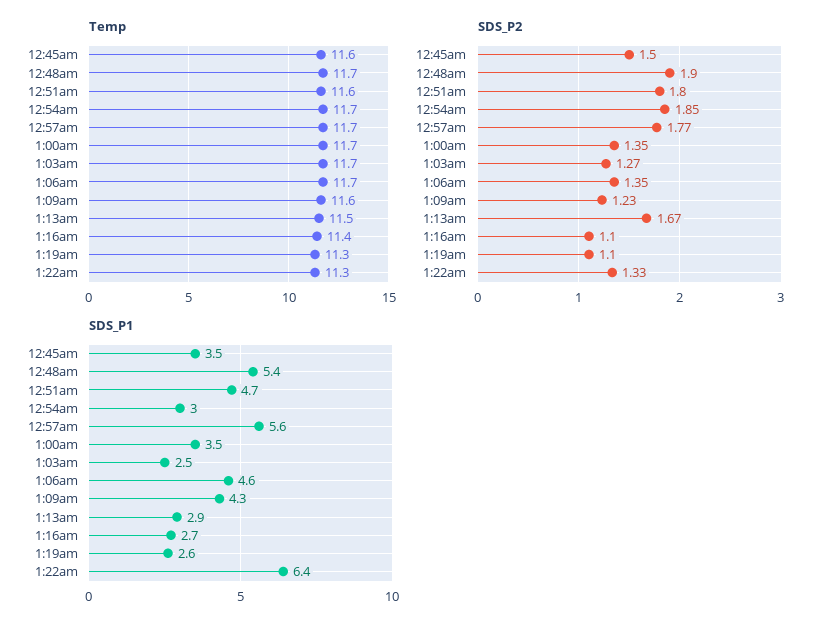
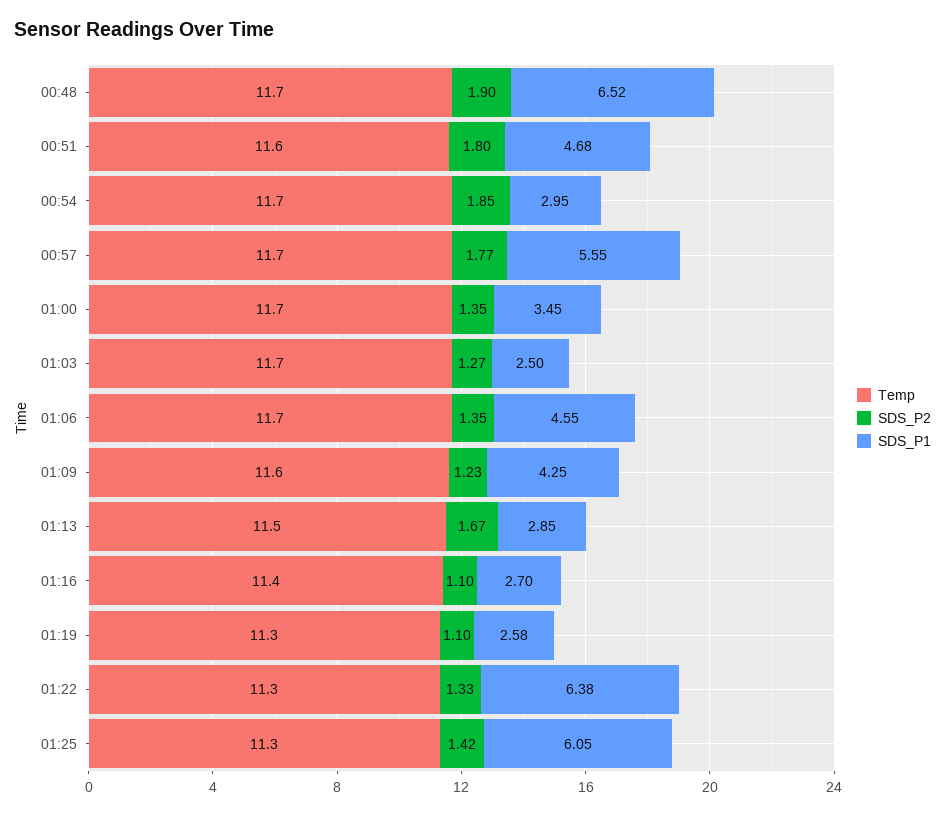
Temp, 12:45am: 11.6 -> none
SDS_P2, 12:45am: 1.5 -> none
SDS_P1, 12:45am: 3.5 -> none
SDS_P1, 12:48am: 5.4 -> 6.52
Temp, 01:25: none -> 11.3
SDS_P2, 01:25: none -> 1.42
SDS_P1, 01:25: none -> 6.05

